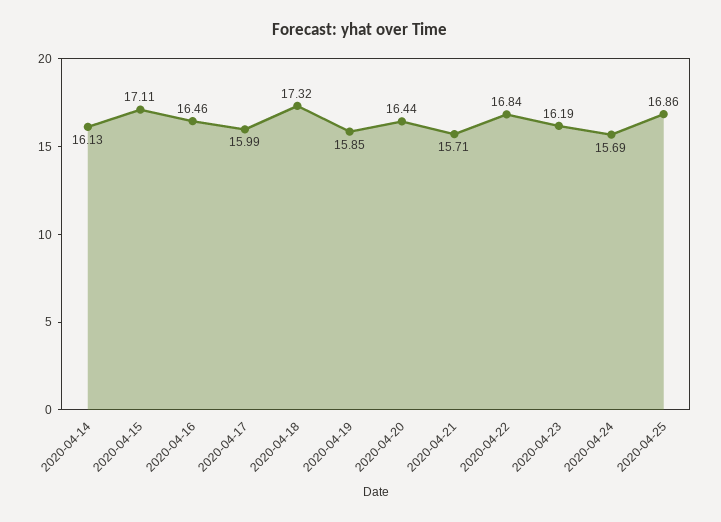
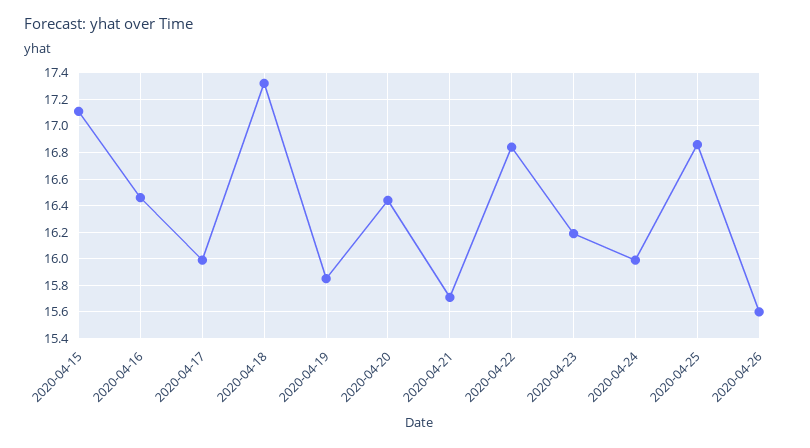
2020-04-14: 16.13 -> none
2020-04-24: 15.69 -> 16
2020-04-26: none -> 15.6

